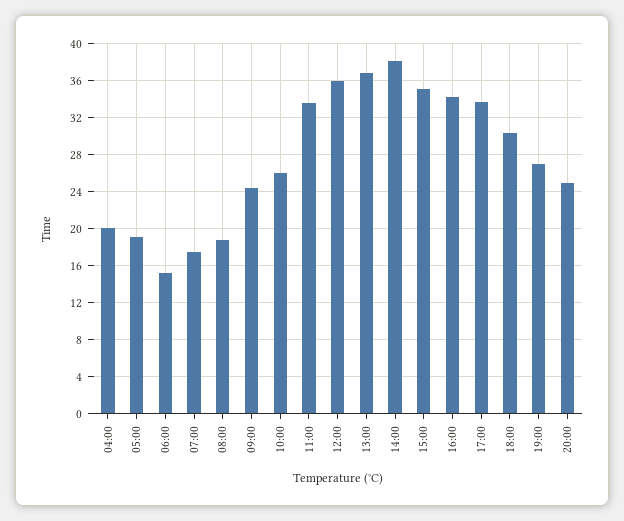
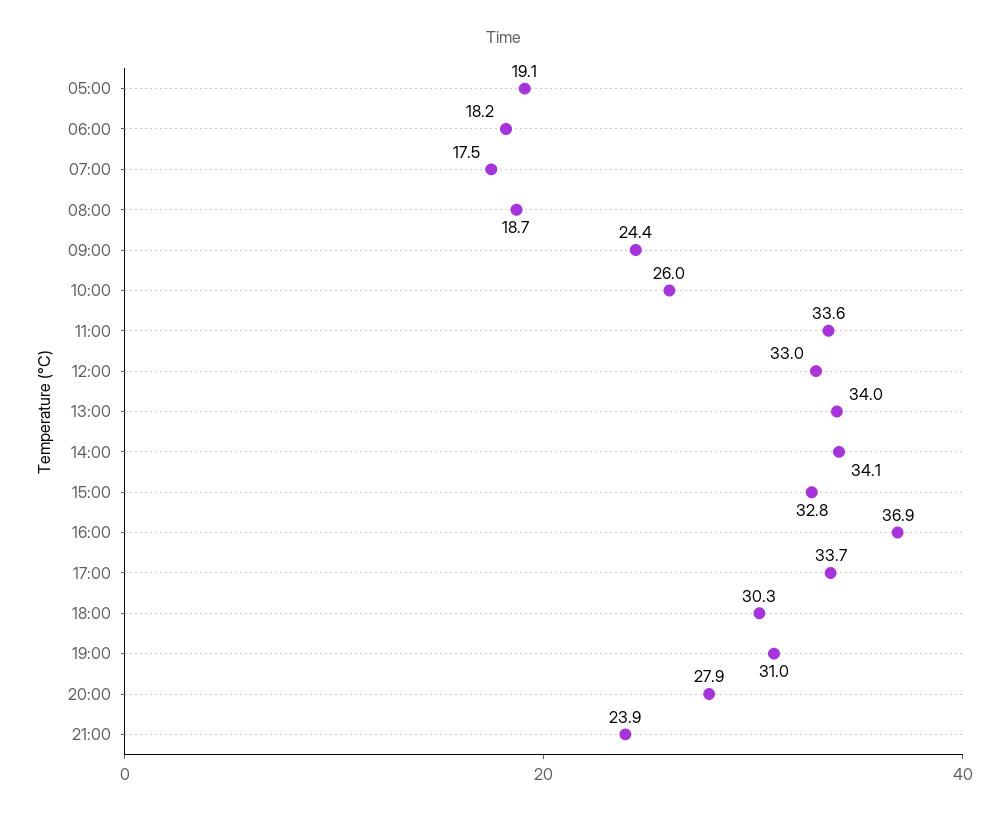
04:00: 20 -> none
06:00: 15 -> 18.2
12:00: 36 -> 33
13:00: 37 -> 34
14:00: 38 -> 34.1
15:00: 35 -> 32.8
16:00: 34 -> 36.9
19:00: 27 -> 31
20:00: 25 -> 27.9
21:00: none -> 23.9

